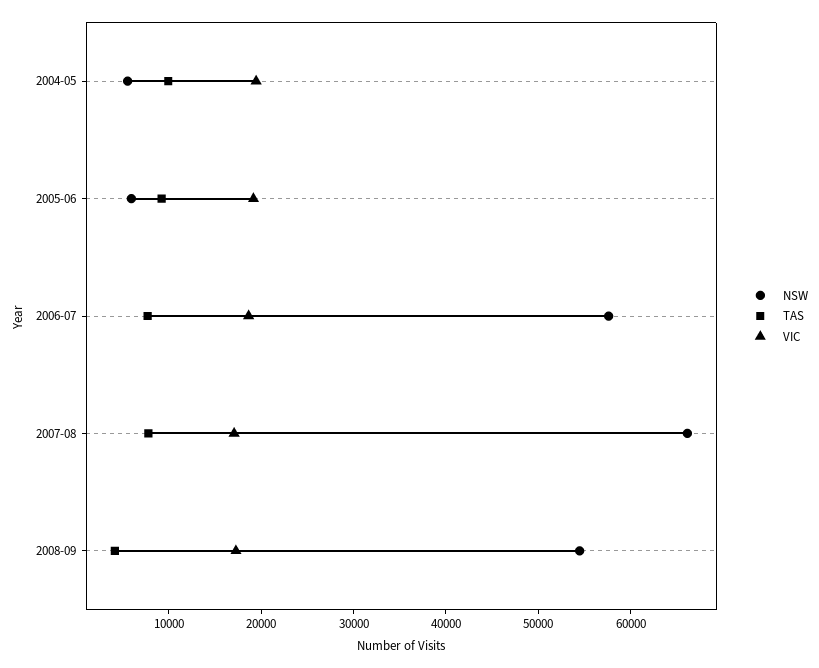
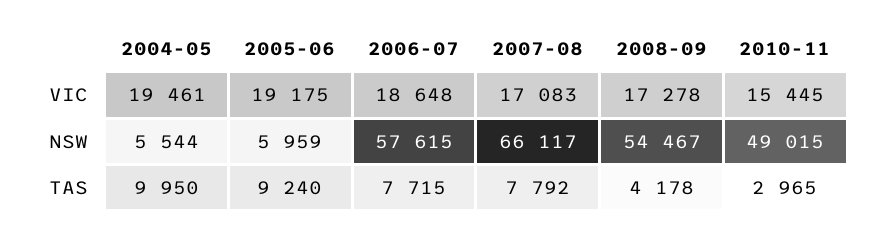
VIC, 2010-11: none -> 15445
NSW, 2010-11: none -> 49015
TAS, 2010-11: none -> 2965

